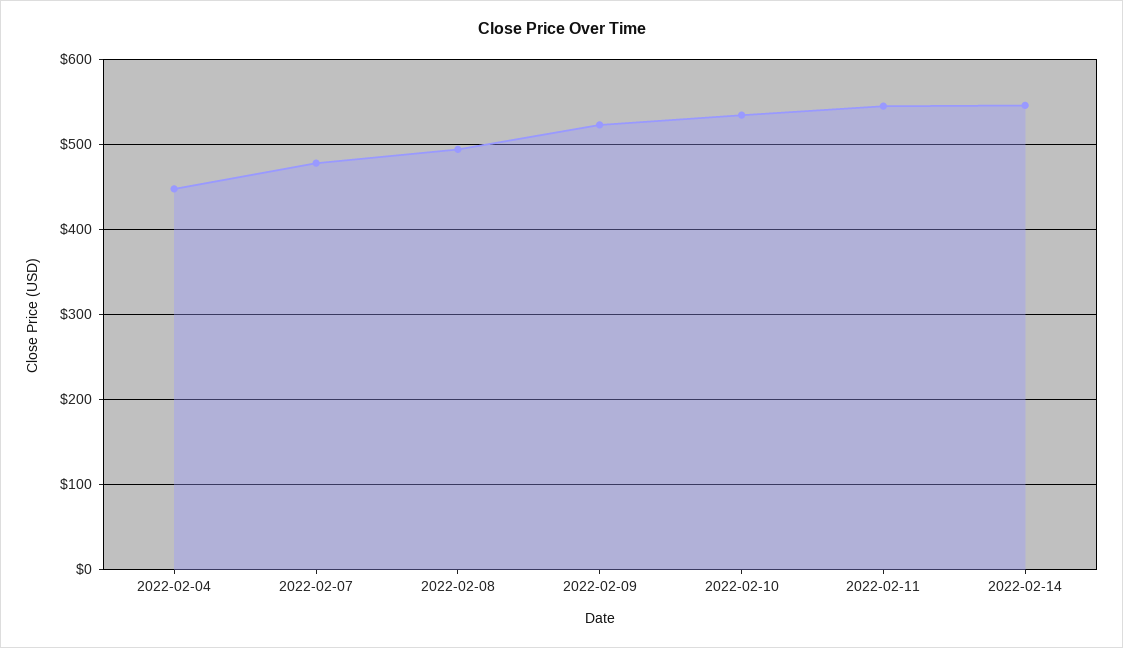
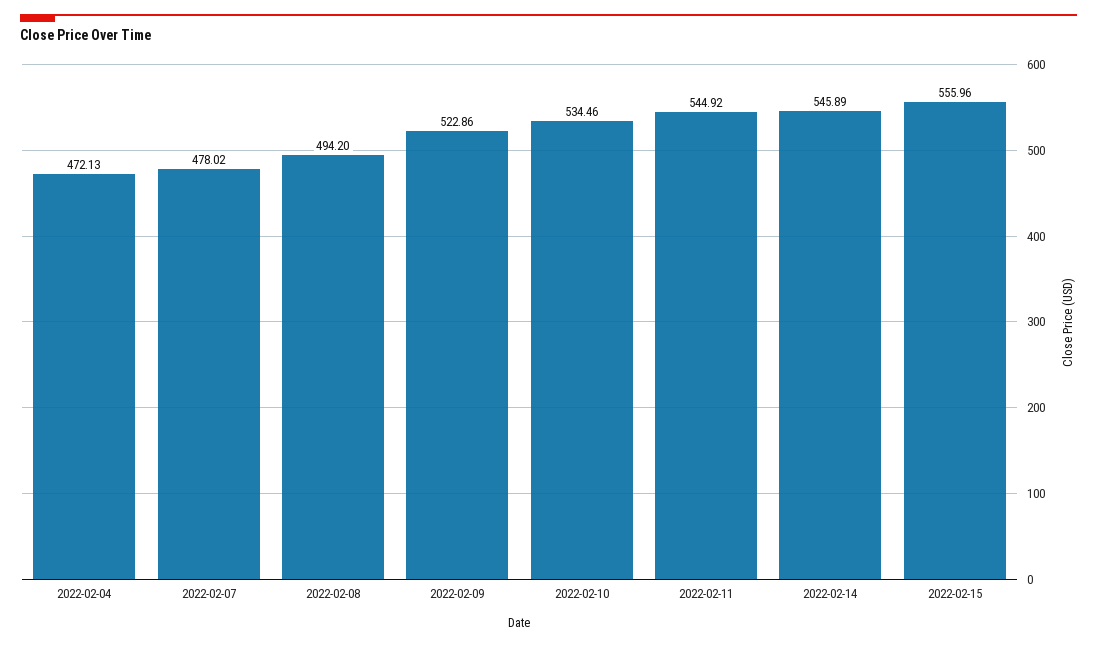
2022-02-04: 450 -> 472.13
2022-02-15: none -> 555.96

